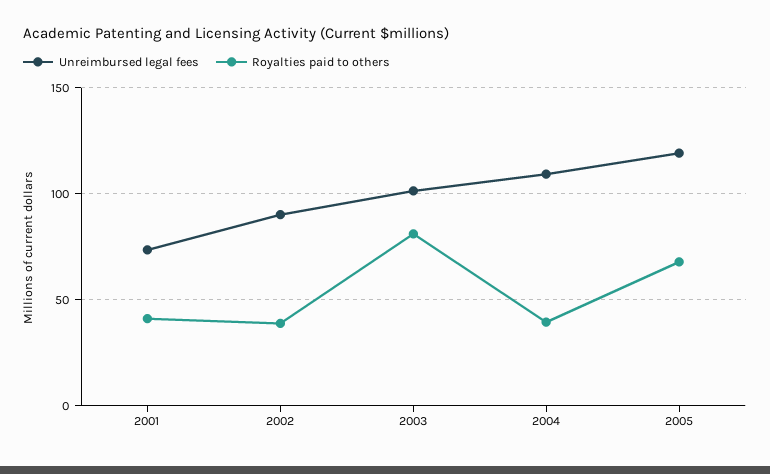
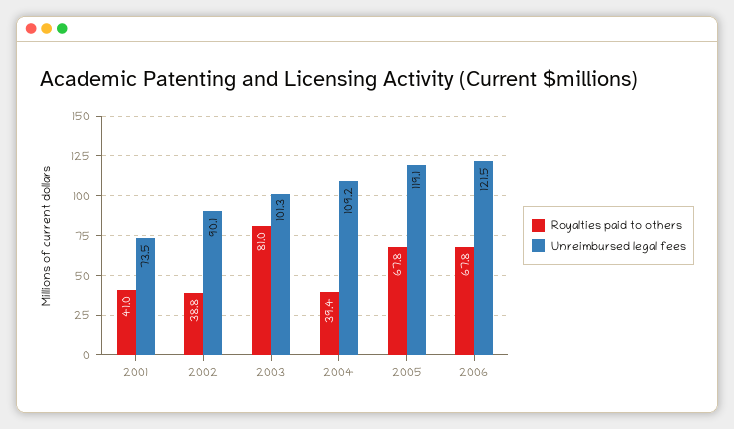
Royalties paid to others, 2006: none -> 67.8
Unreimbursed legal fees, 2006: none -> 121.5

